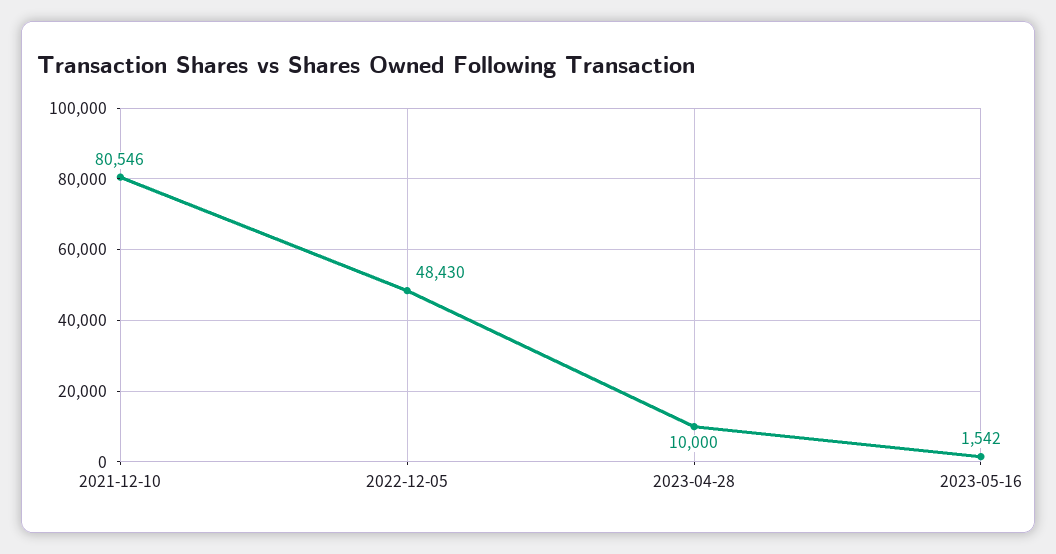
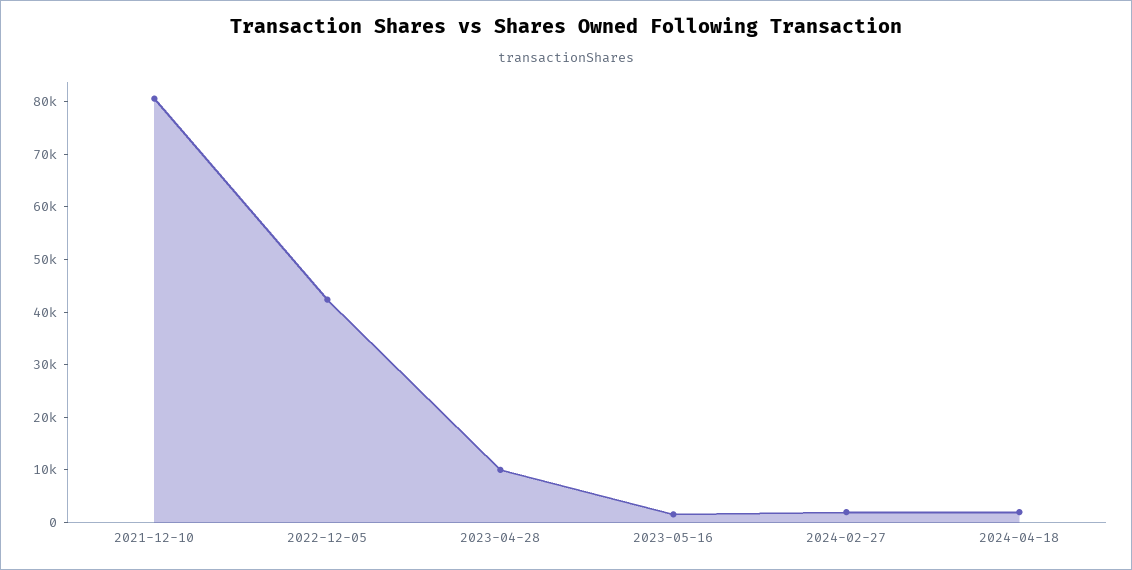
2022-12-05: 48430 -> 42000
2024-02-27: none -> 2000
2024-04-18: none -> 2000

